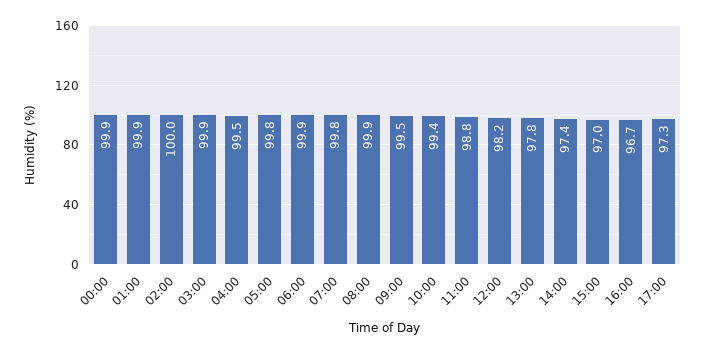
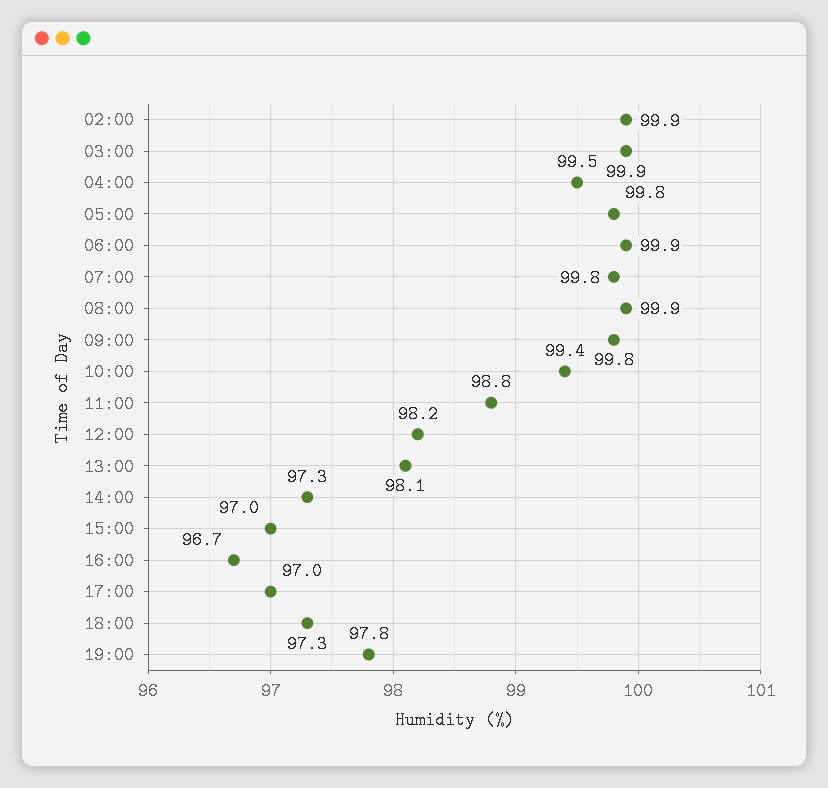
00:00: 99.9 -> none
01:00: 99.9 -> none
02:00: 100 -> 99.9
09:00: 99.5 -> 99.8
13:00: 97.8 -> 98.1
14:00: 97.4 -> 97.3
17:00: 97.3 -> 97
18:00: none -> 97.3
19:00: none -> 97.8

